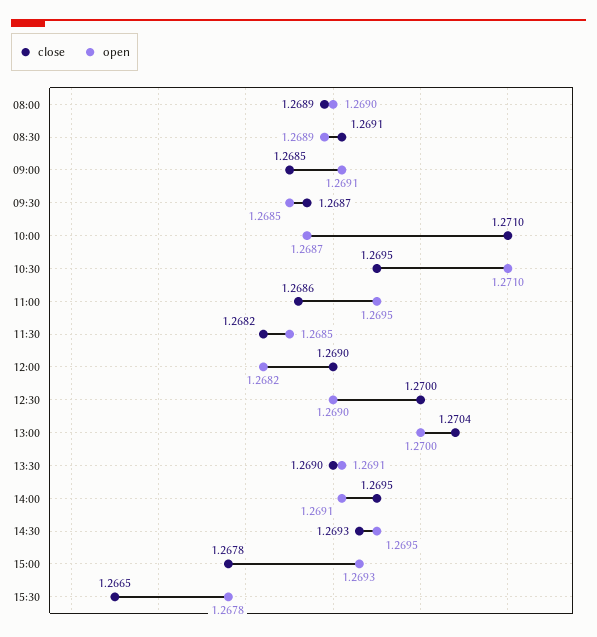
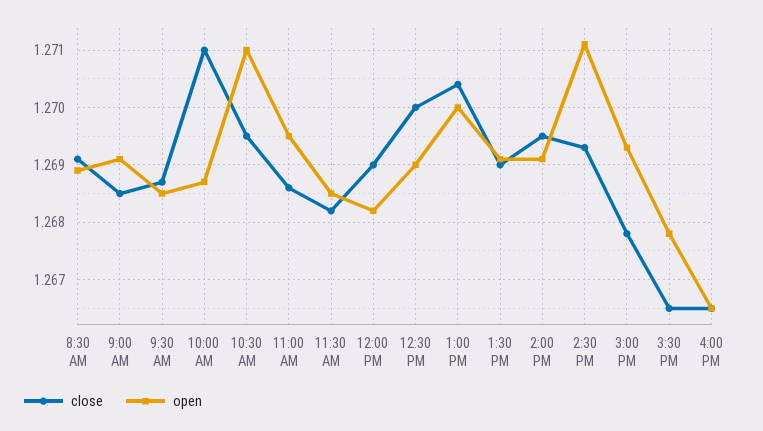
close, 08:00: 1.2689 -> none
open, 08:00: 1.269 -> none
open, 14:30: 1.2695 -> 1.271
close, 4:00 PM: none -> 1.2665
open, 4:00 PM: none -> 1.2665

